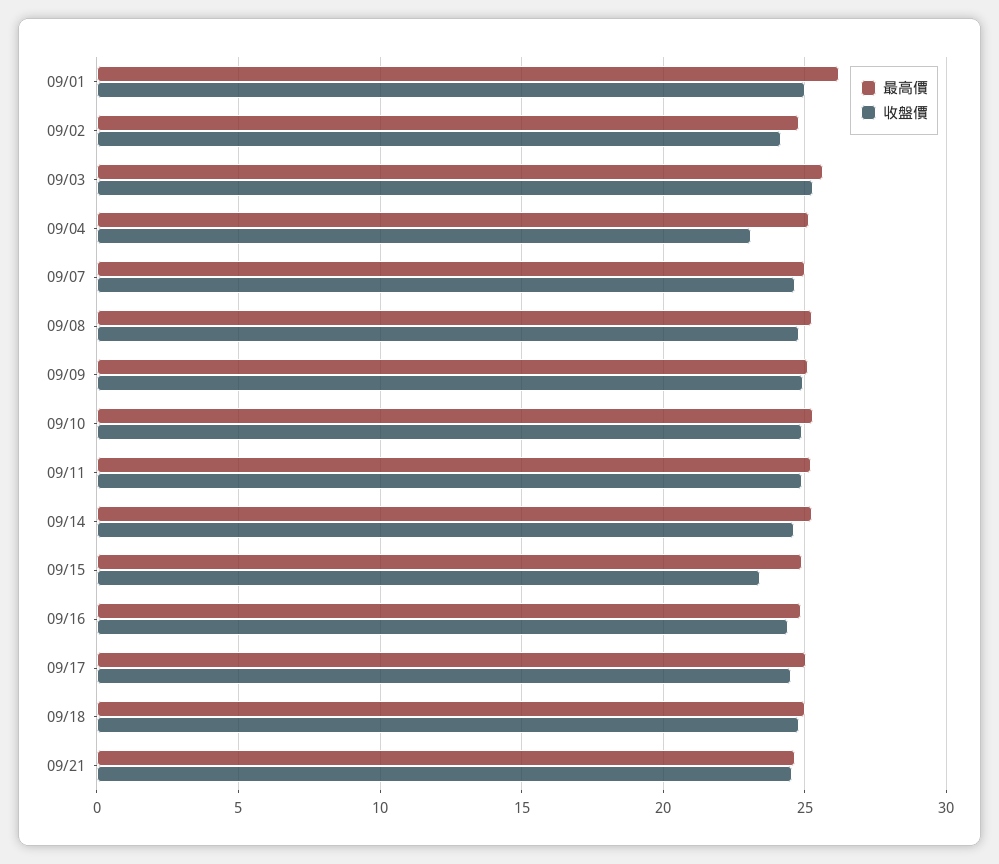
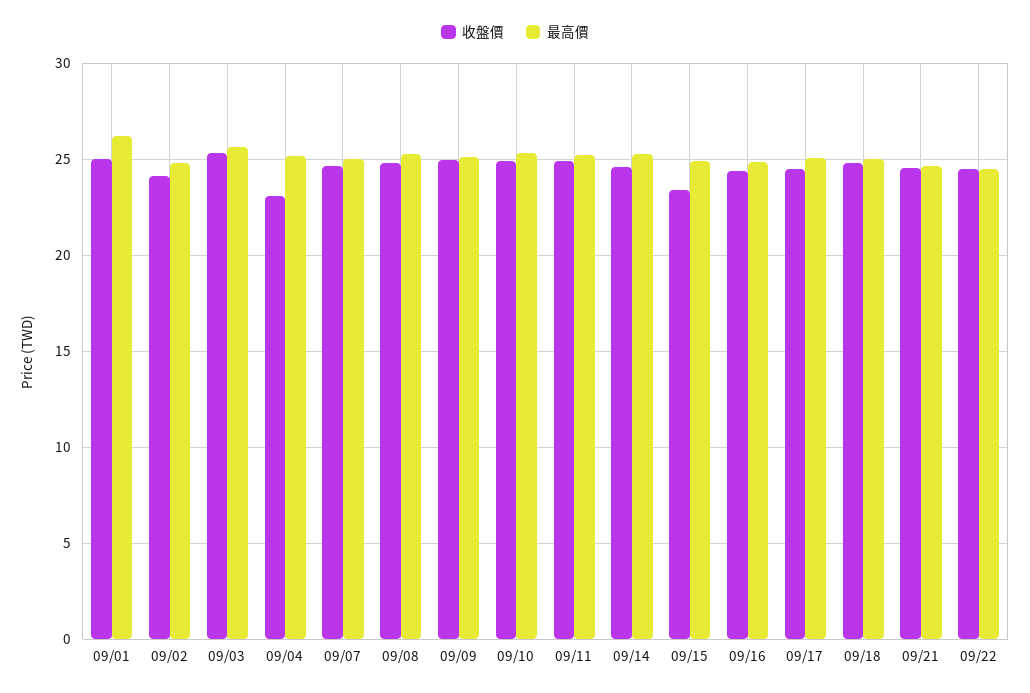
收盤價, 09/22: none -> 24.5
最高價, 09/22: none -> 24.5

